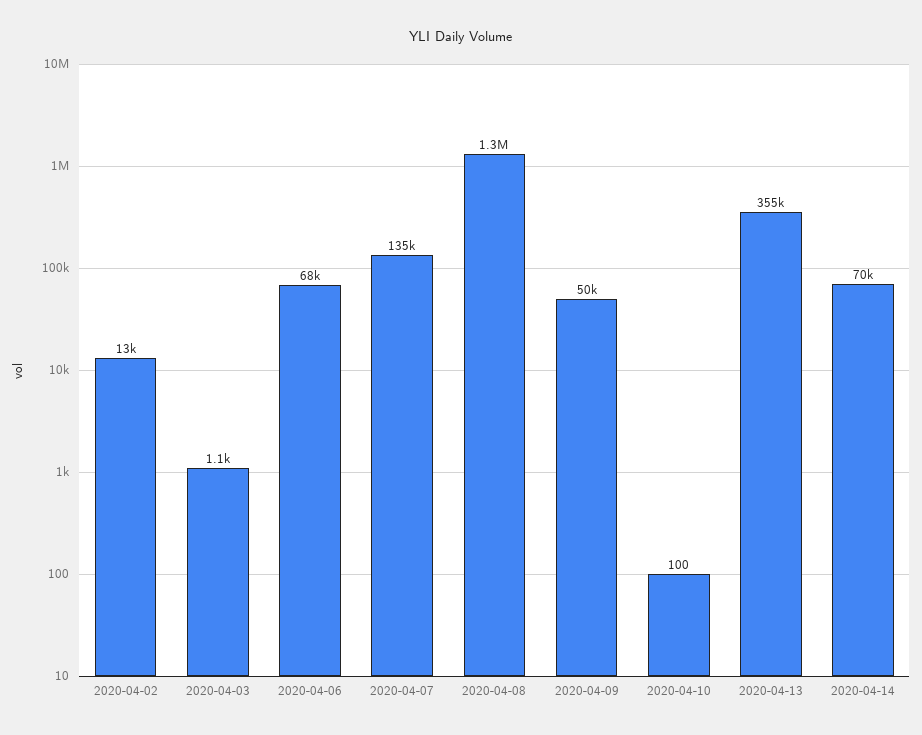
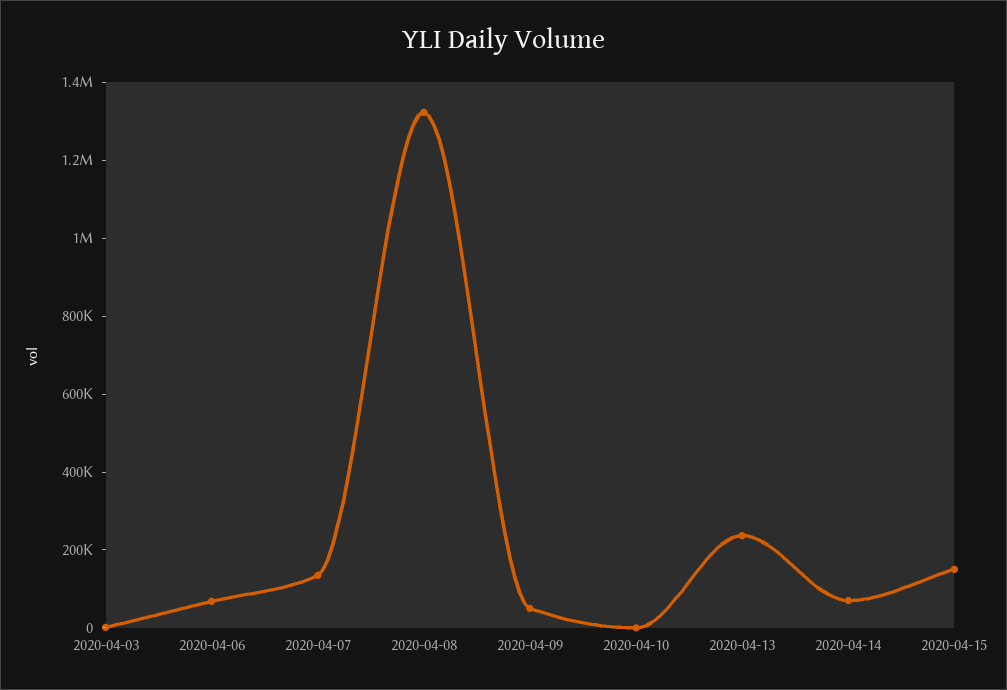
2020-04-02: 13000 -> none
2020-04-13: 355000 -> 250000
2020-04-15: none -> 150000

